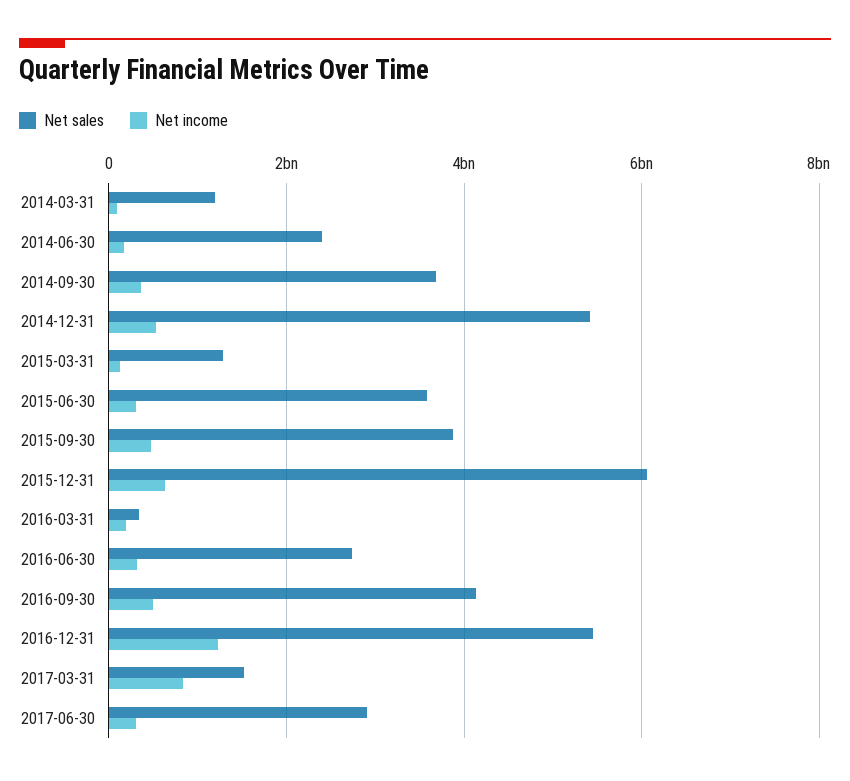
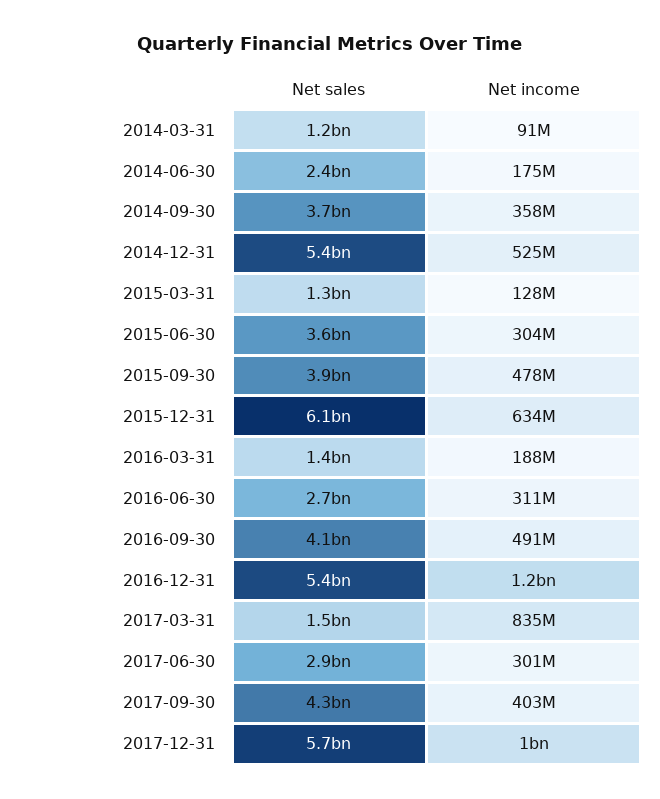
Net sales, 2016-03-31: 400000000 -> 1400000000
Net sales, 2017-09-30: none -> 4300000000
Net income, 2017-09-30: none -> 403000000
Net sales, 2017-12-31: none -> 5700000000
Net income, 2017-12-31: none -> 1000000000

